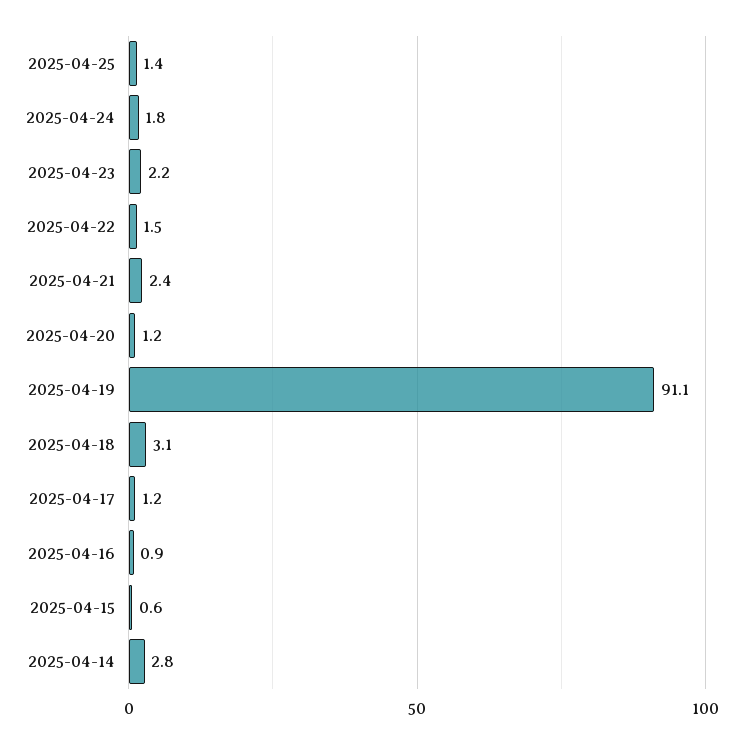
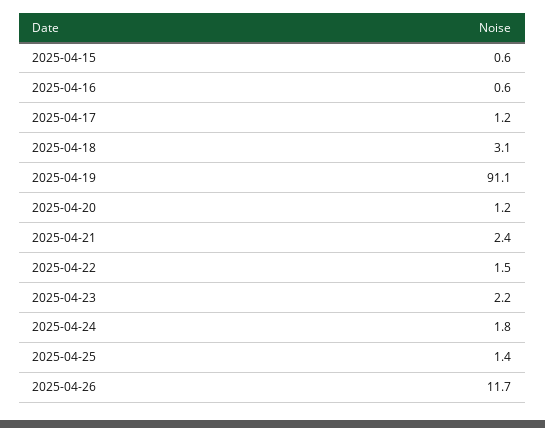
2025-04-16: 0.9 -> 0.6
2025-04-14: 2.8 -> none
2025-04-26: none -> 11.7

